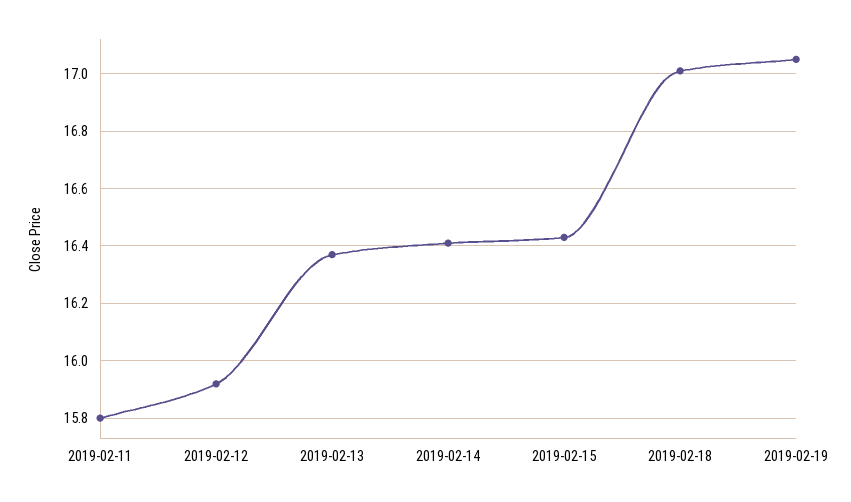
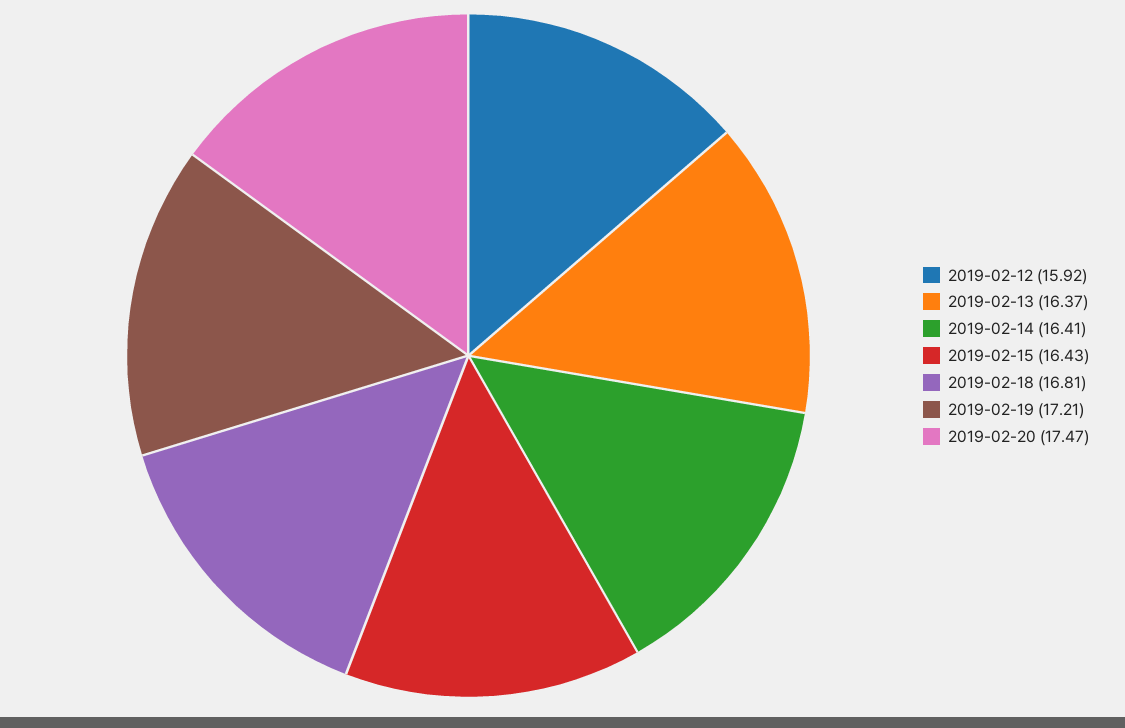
2019-02-11: 15.8 -> none
2019-02-18: 17 -> 16.81
2019-02-19: 17.05 -> 17.21
2019-02-20: none -> 17.47

